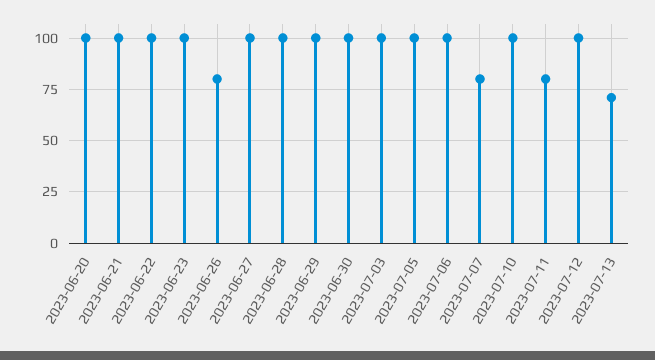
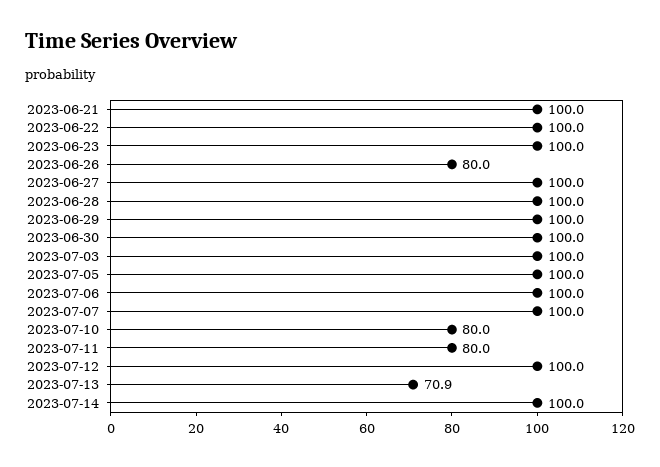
2023-06-20: 100 -> none
2023-07-07: 80 -> 100
2023-07-10: 100 -> 80
2023-07-14: none -> 100

